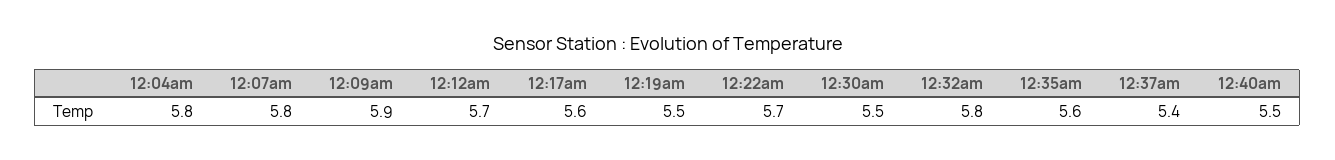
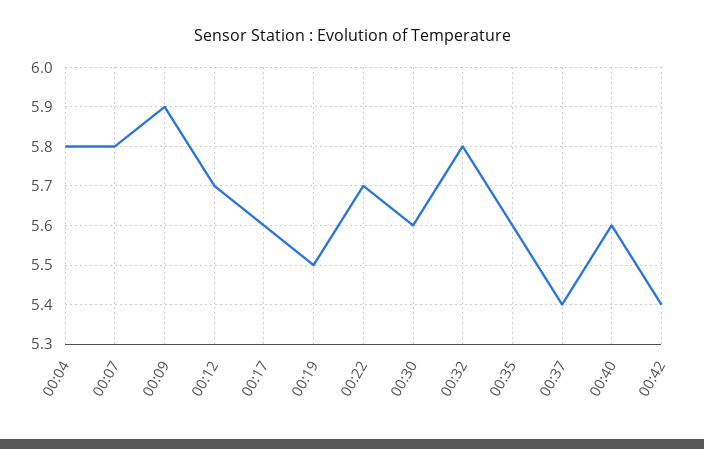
12:30am: 5.5 -> 5.6
12:40am: 5.5 -> 5.6
00:42: none -> 5.4

